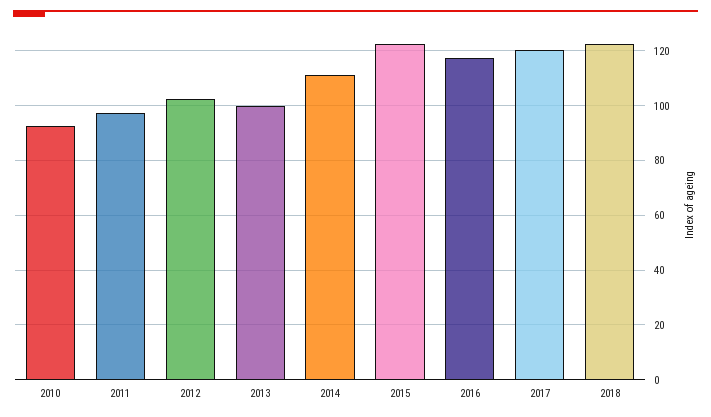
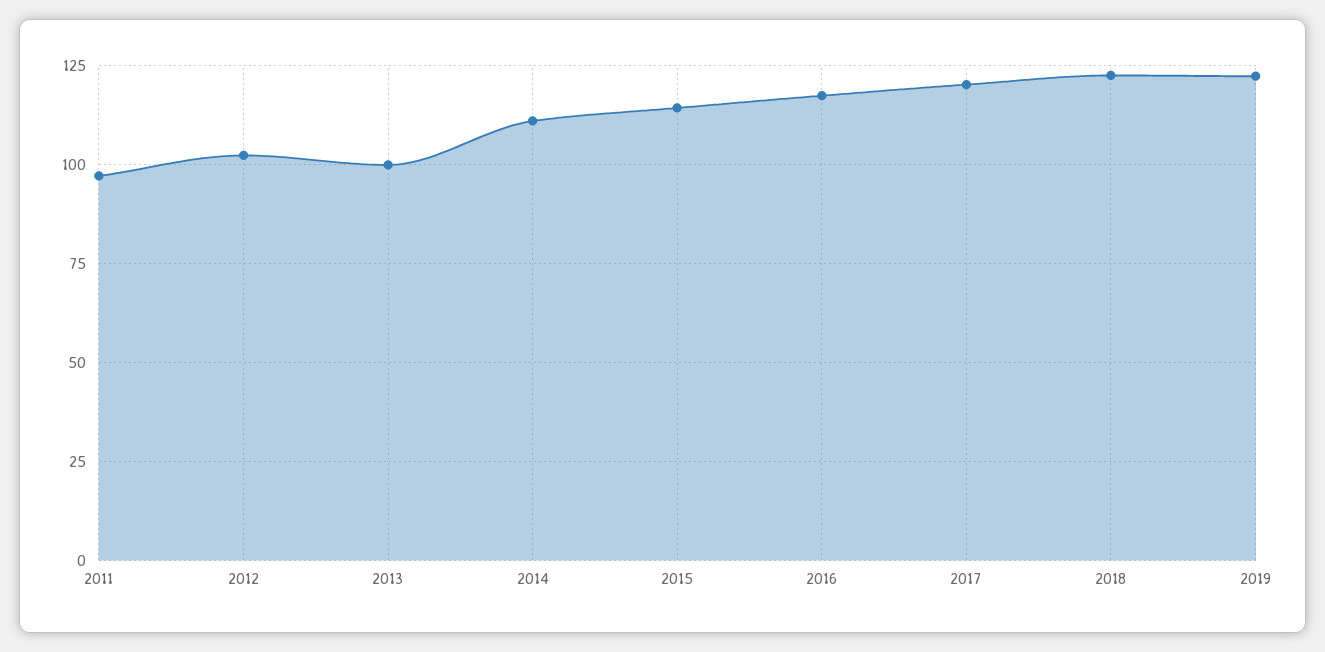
2010: 92.5 -> none
2015: 122.5 -> 115
2019: none -> 122.5

